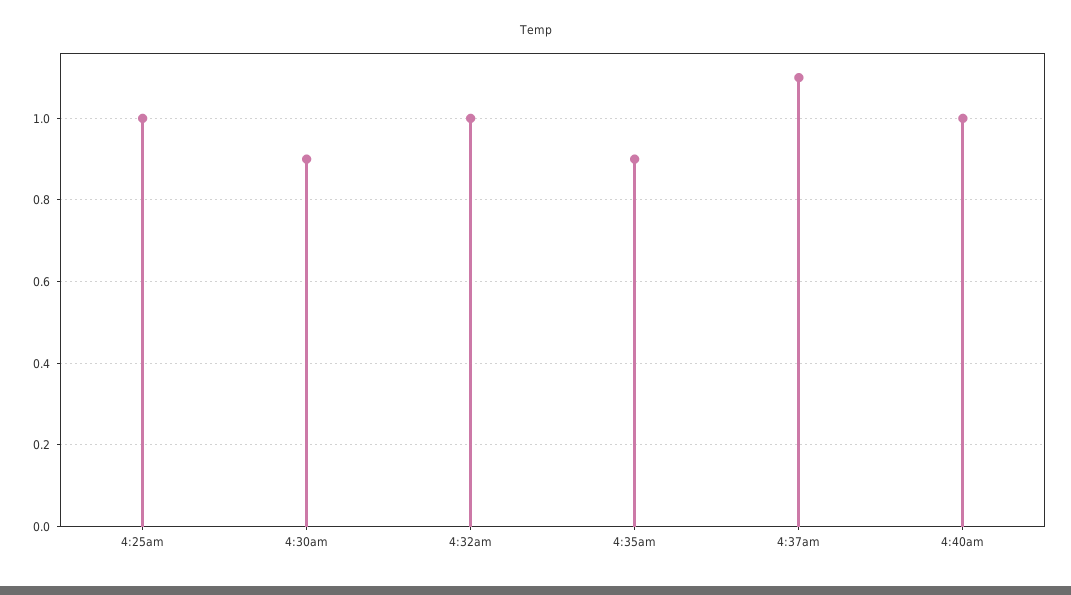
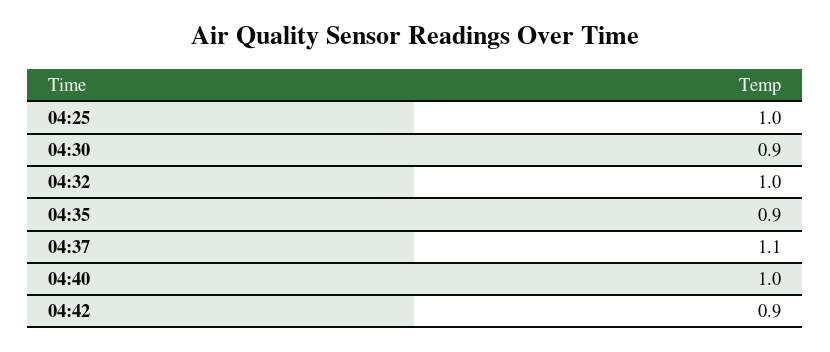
04:42: none -> 0.9

